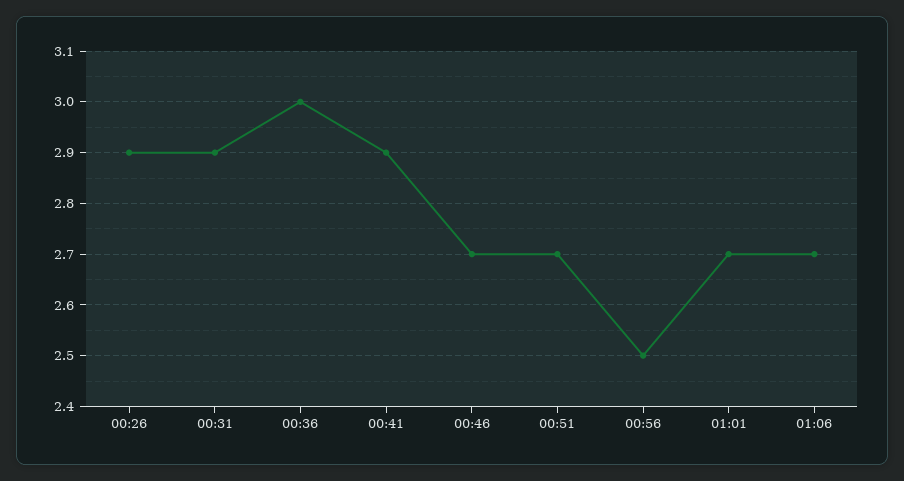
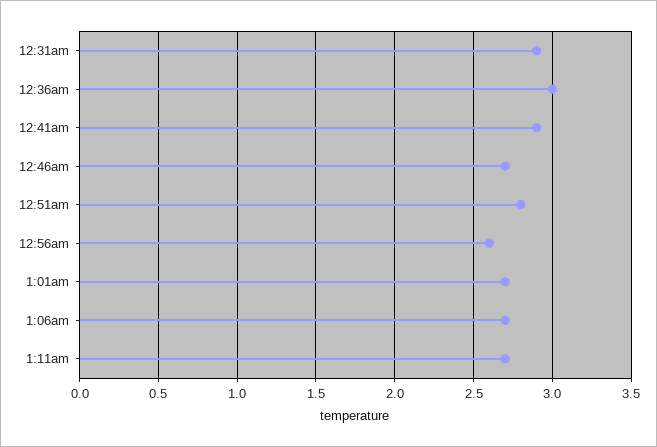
00:26: 2.9 -> none
00:51: 2.7 -> 2.8
00:56: 2.5 -> 2.6
1:11am: none -> 2.7

